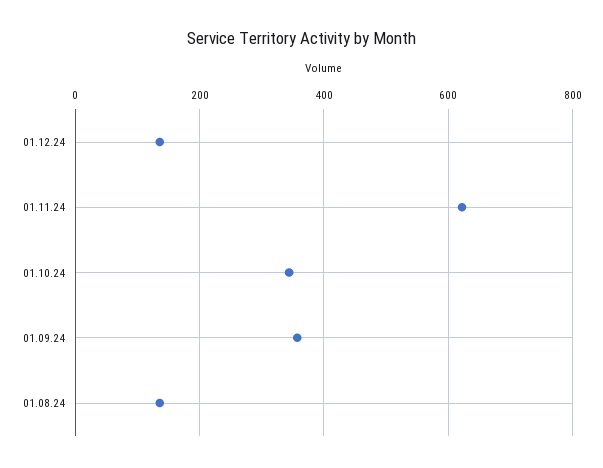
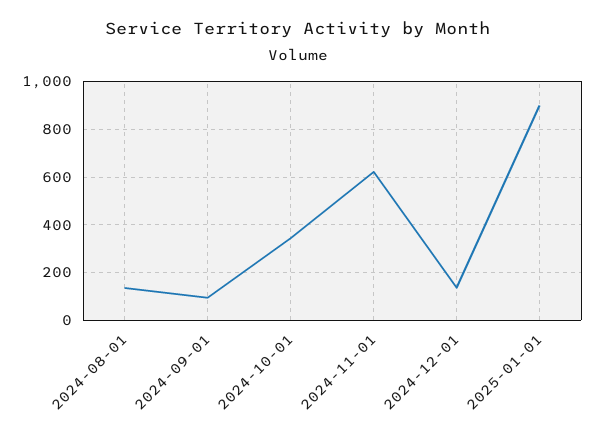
01.09.24: 360 -> 100
2025-01-01: none -> 900

